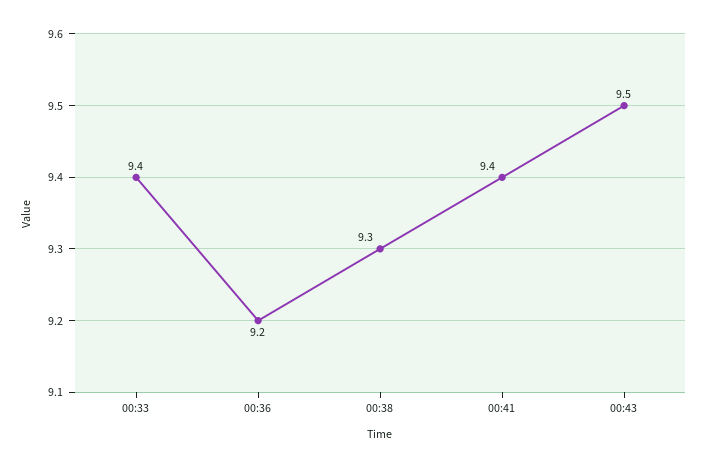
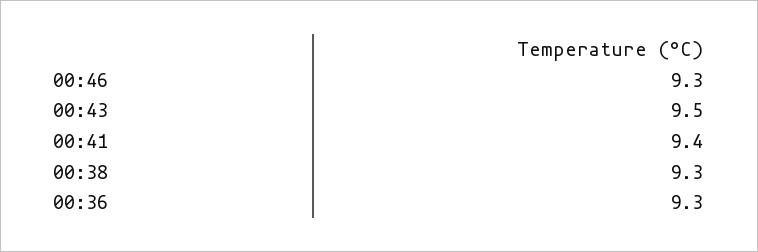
00:33: 9.4 -> none
00:36: 9.2 -> 9.3
00:46: none -> 9.3

